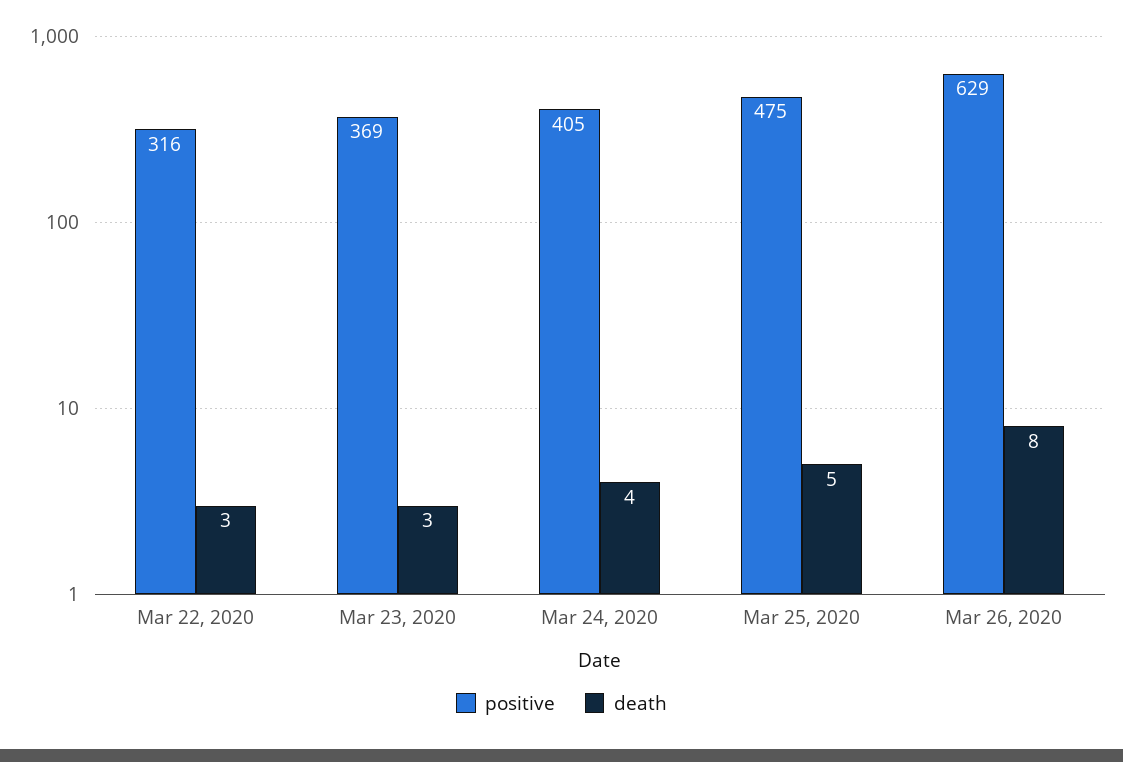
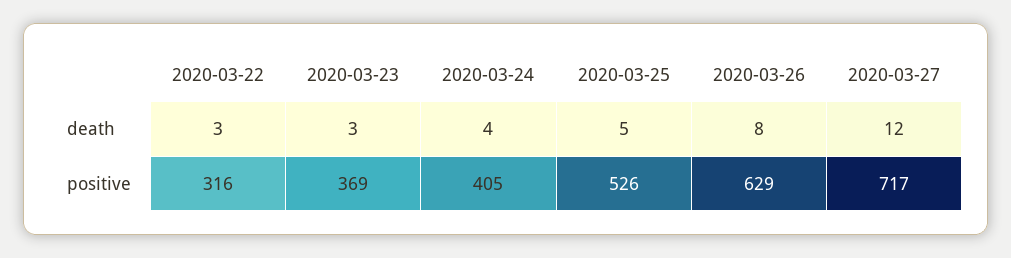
positive, Mar 25, 2020: 475 -> 526
death, 2020-03-27: none -> 12
positive, 2020-03-27: none -> 717

